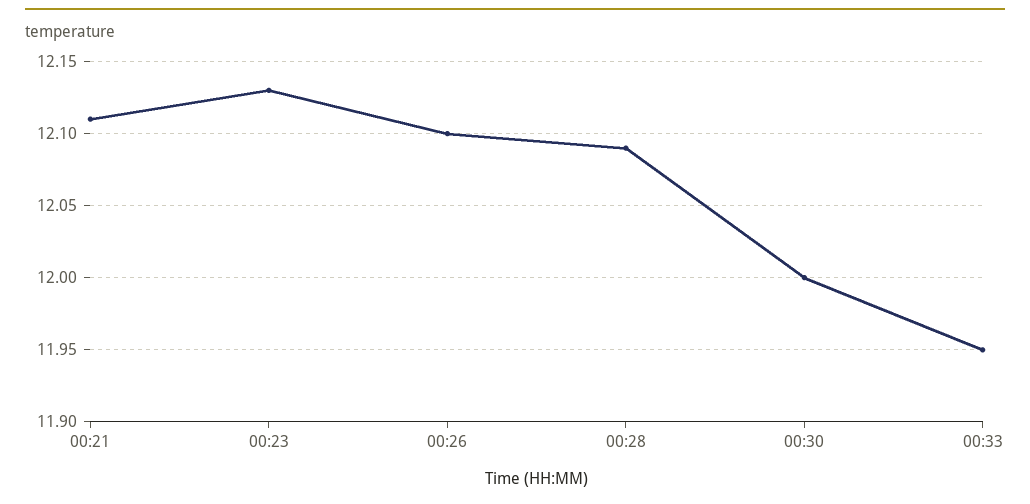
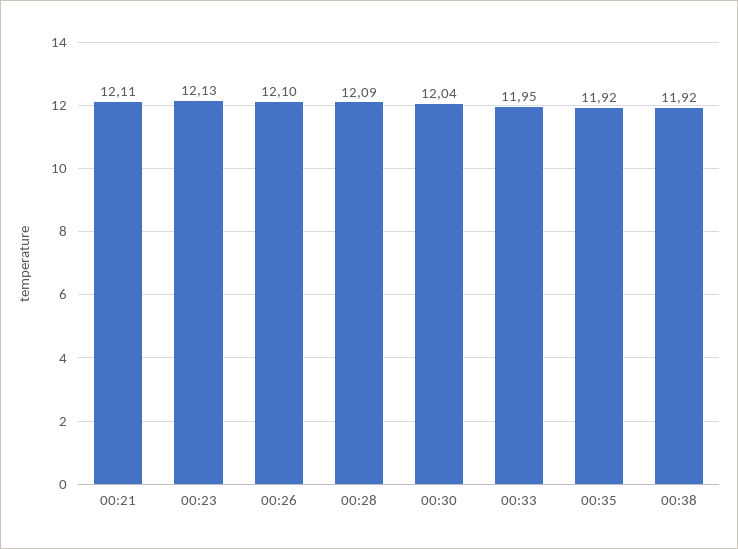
00:30: 12 -> 12.04
00:35: none -> 11.92
00:38: none -> 11.92

